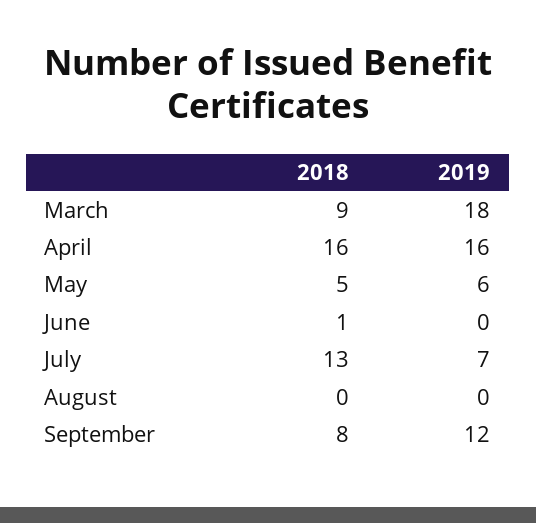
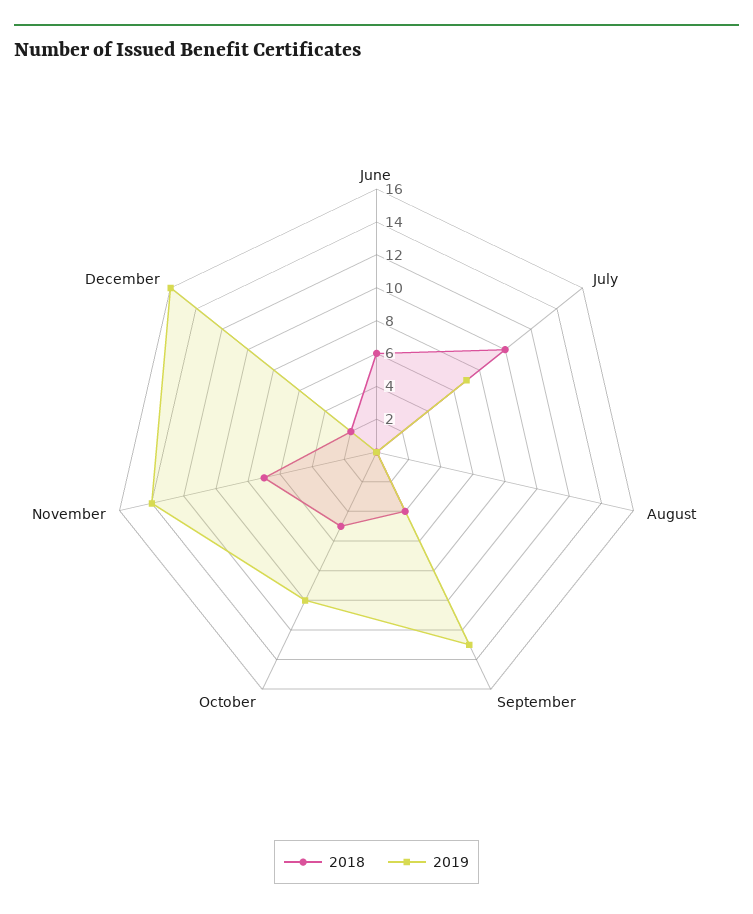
2018, March: 9 -> none
2019, March: 18 -> none
2018, April: 16 -> none
2019, April: 16 -> none
2018, May: 5 -> none
2019, May: 6 -> none
2018, June: 1 -> 6
2018, July: 13 -> 10
2018, September: 8 -> 4
2019, September: 12 -> 13
2018, October: none -> 5
2019, October: none -> 10
2018, November: none -> 7
2019, November: none -> 14
2018, December: none -> 2
2019, December: none -> 16

